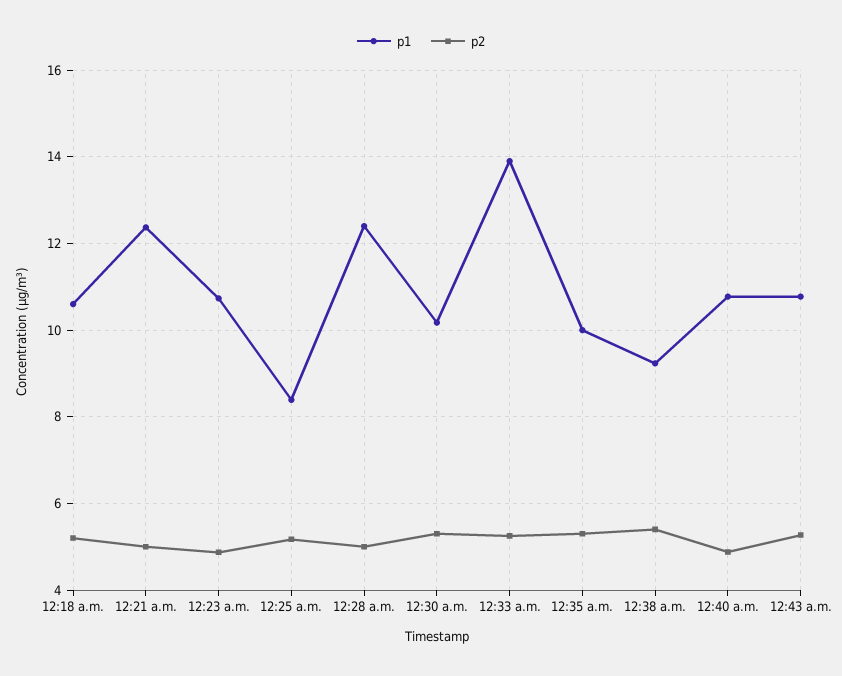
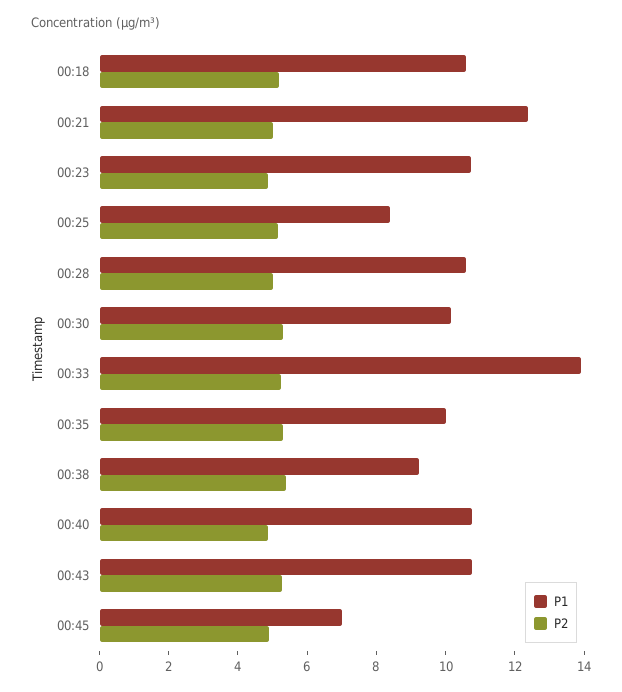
p1, 12:28 a.m.: 12.4 -> 10.5
p1, 00:45: none -> 7
p2, 00:45: none -> 5

